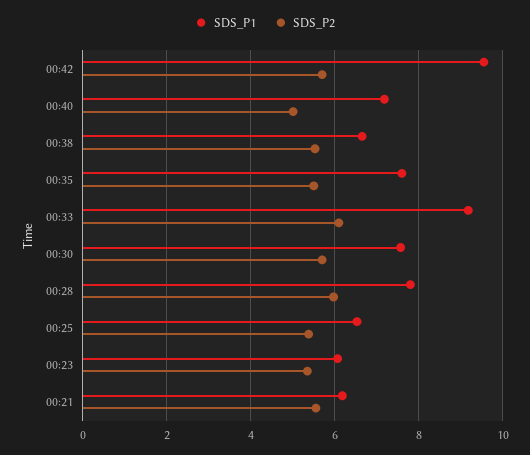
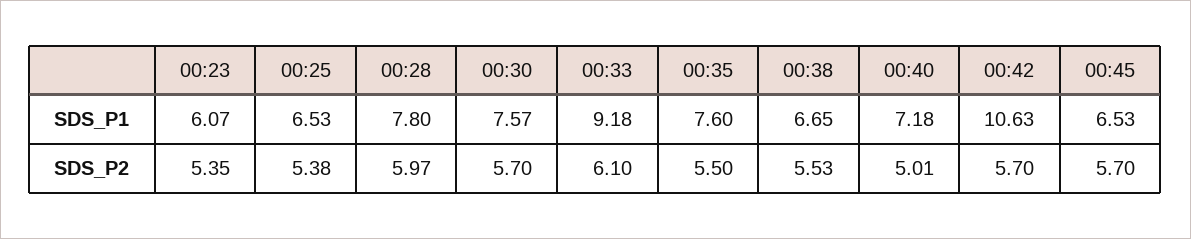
SDS_P1, 00:42: 9.6 -> 10.63
SDS_P1, 00:21: 6.2 -> none
SDS_P2, 00:21: 5.6 -> none
SDS_P1, 00:45: none -> 6.53
SDS_P2, 00:45: none -> 5.7

